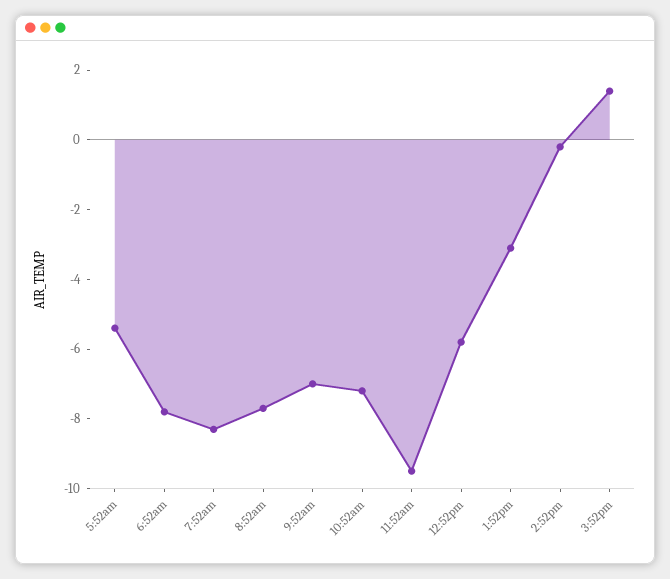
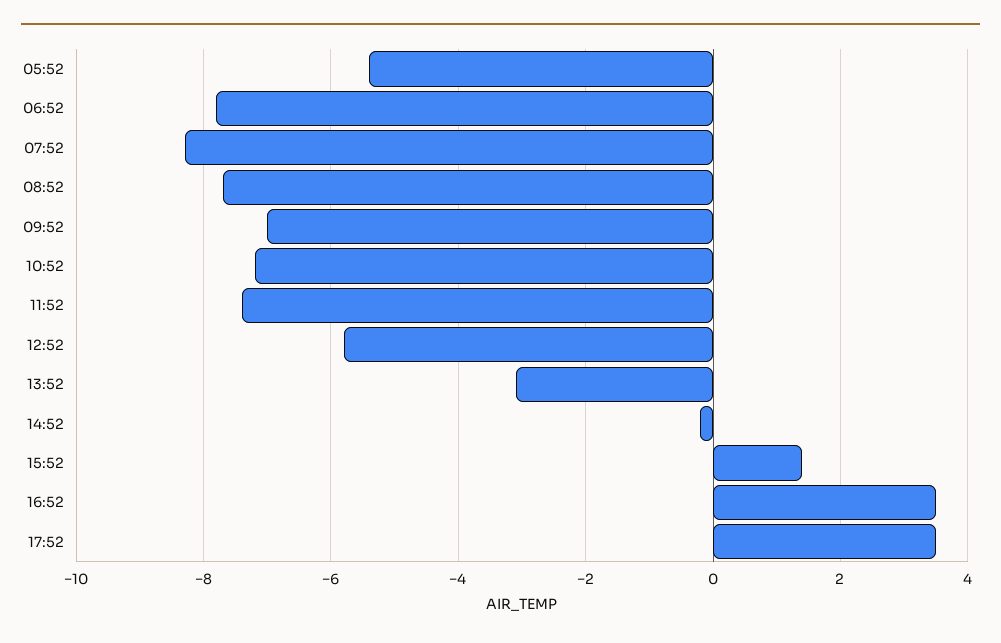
11:52am: -9.5 -> -7.5
16:52: none -> 3.5
17:52: none -> 3.5

